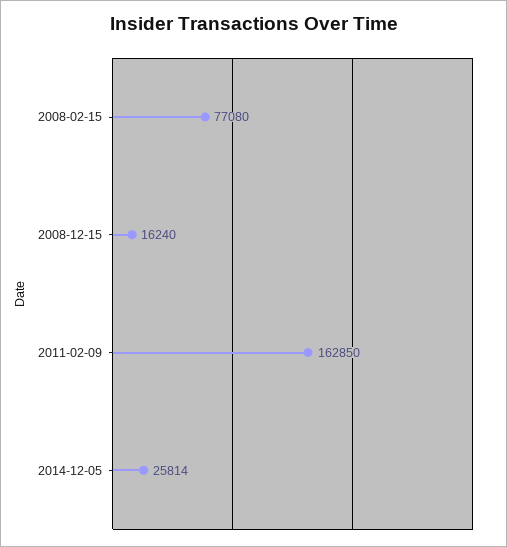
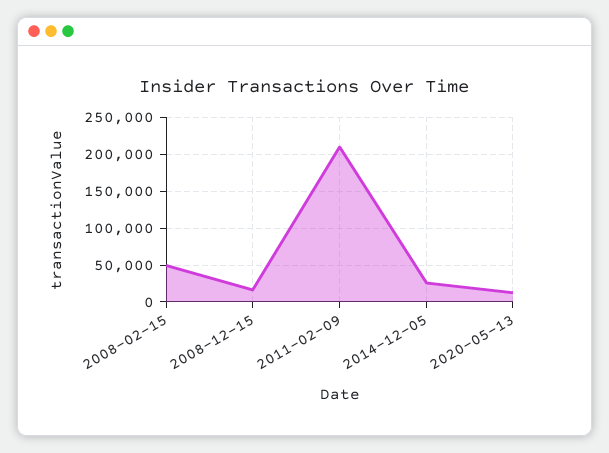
2008-02-15: 77080 -> 50000
2011-02-09: 162850 -> 210000
2020-05-13: none -> 10000

